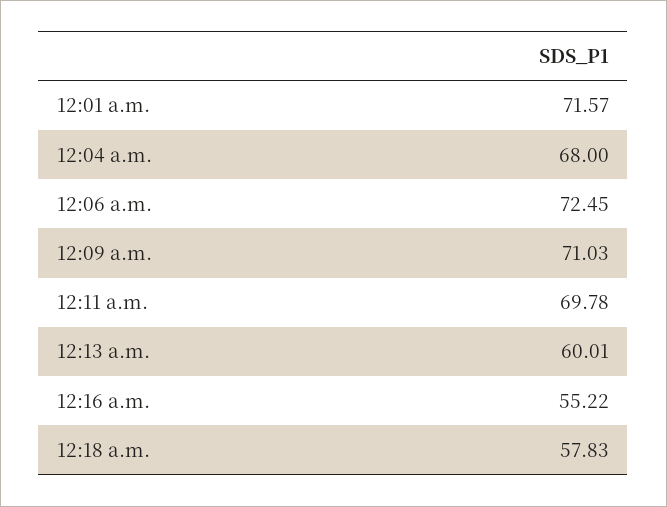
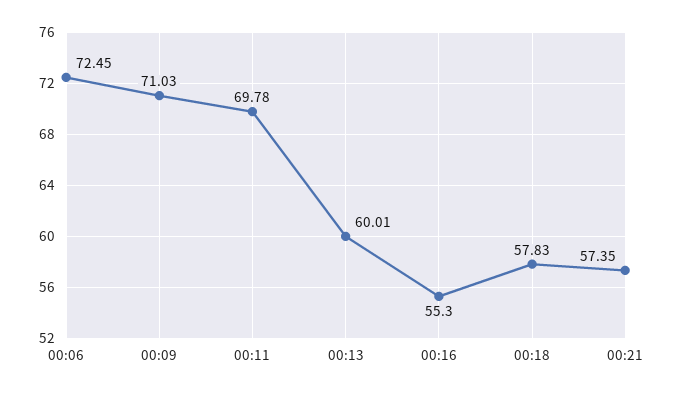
12:01 a.m.: 71.57 -> none
12:04 a.m.: 68 -> none
12:16 a.m.: 55.22 -> 55.3
00:21: none -> 57.35

